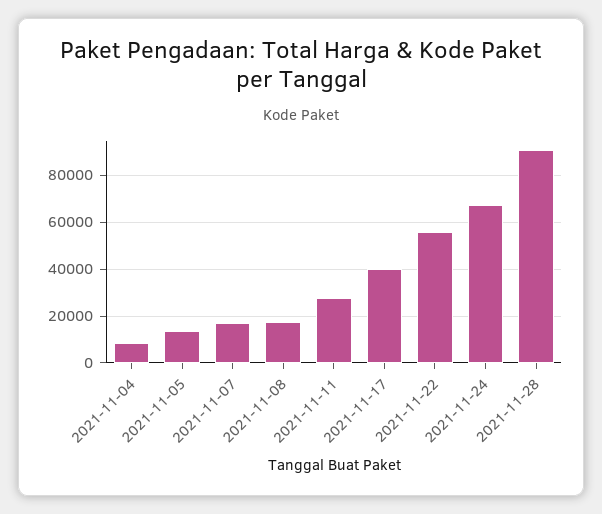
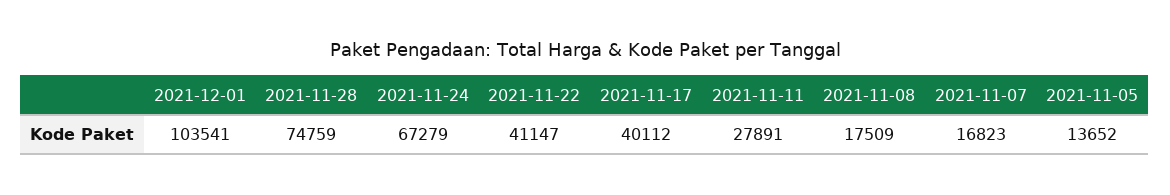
2021-11-04: 10000 -> none
2021-11-22: 55000 -> 41147
2021-11-28: 90000 -> 74759
2021-12-01: none -> 103541

